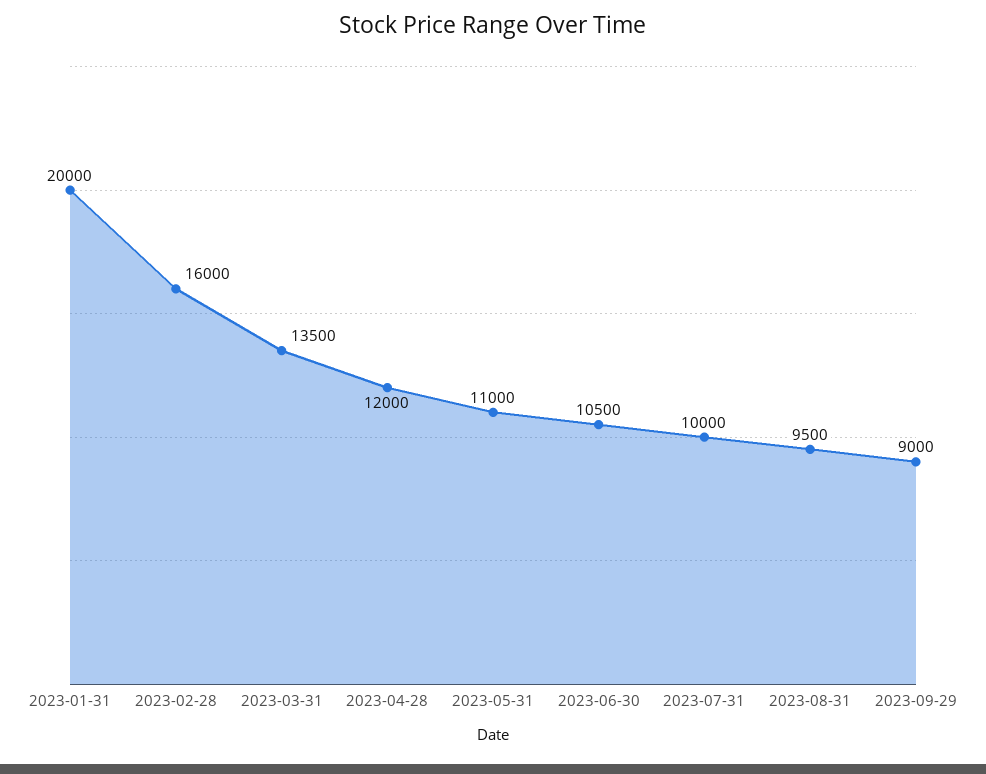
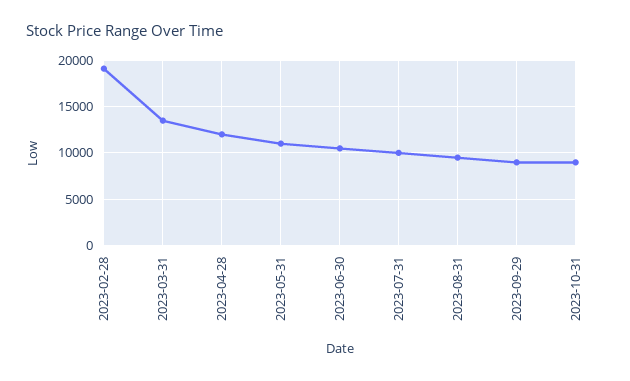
2023-01-31: 20000 -> none
2023-02-28: 16000 -> 19000
2023-10-31: none -> 9000

